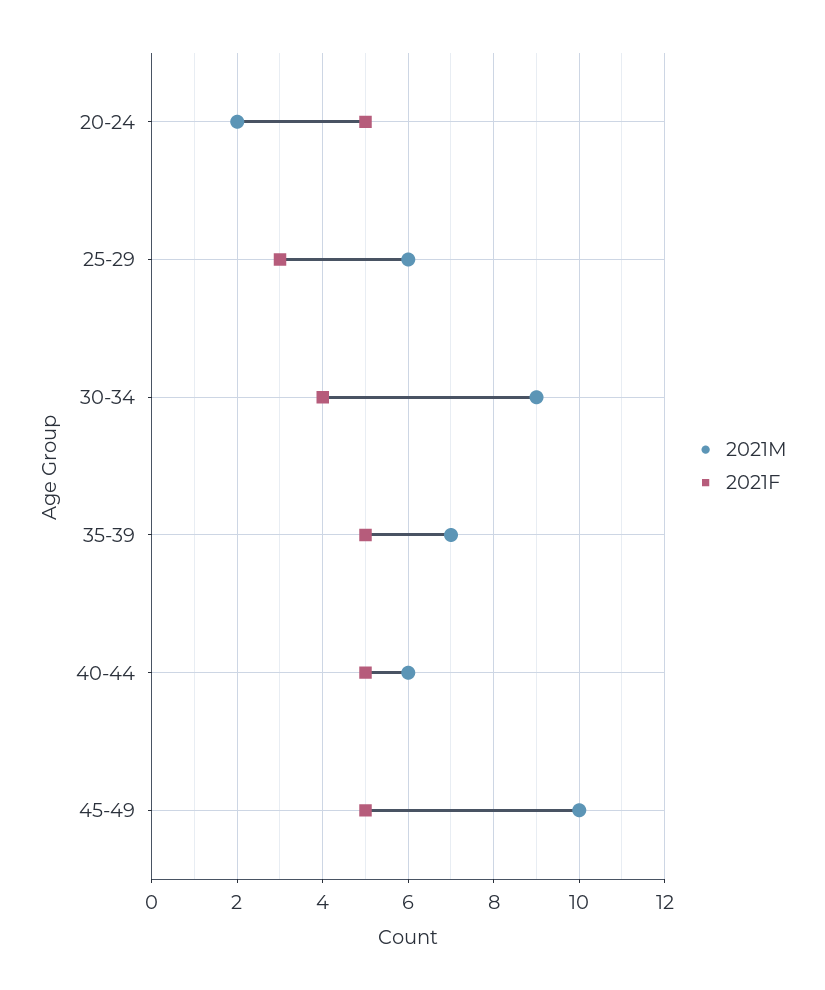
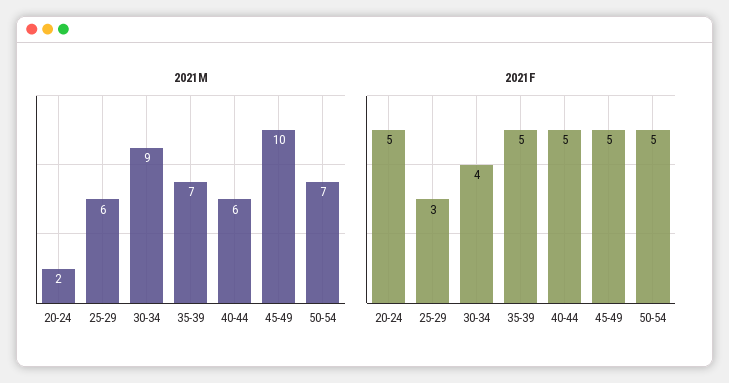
2021M, 50-54: none -> 7
2021F, 50-54: none -> 5

